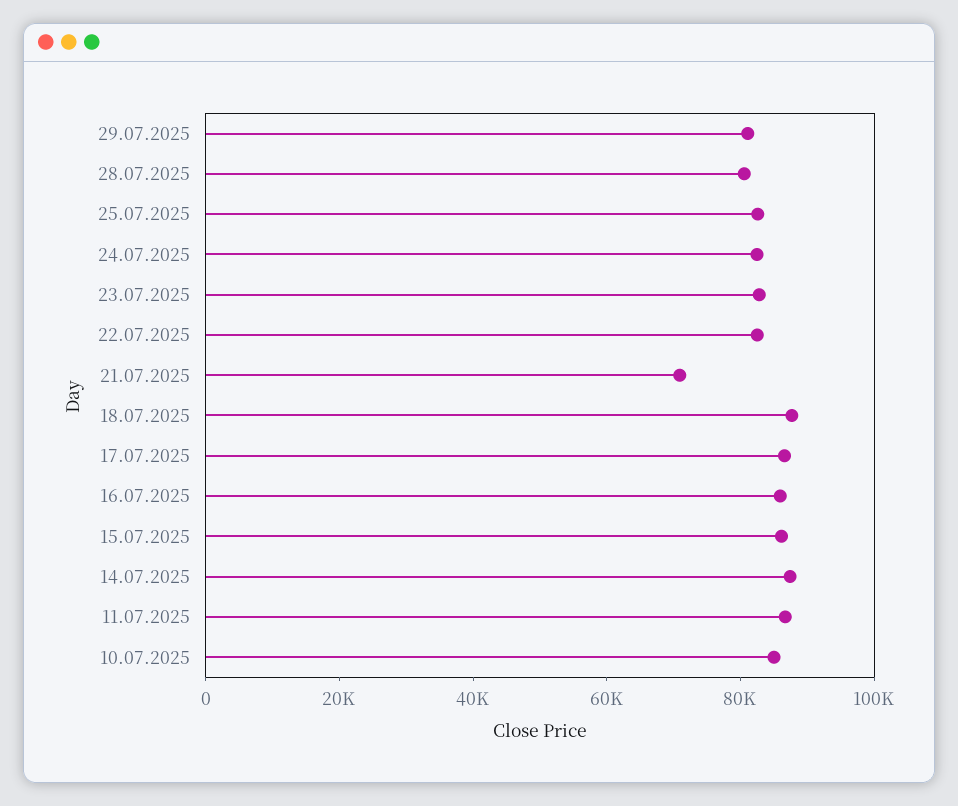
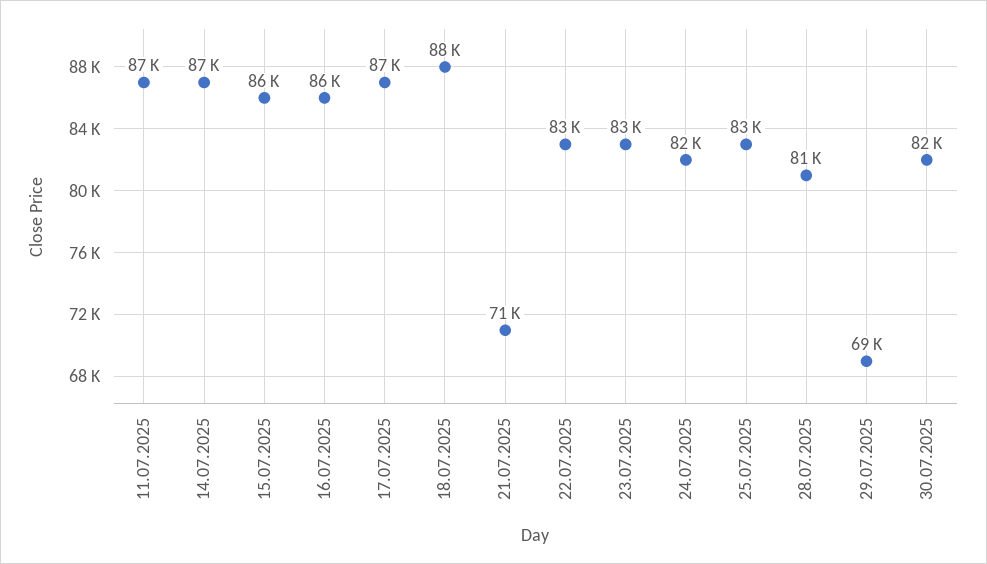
29.07.2025: 80000 -> 69000
10.07.2025: 85000 -> none
30.07.2025: none -> 82000

